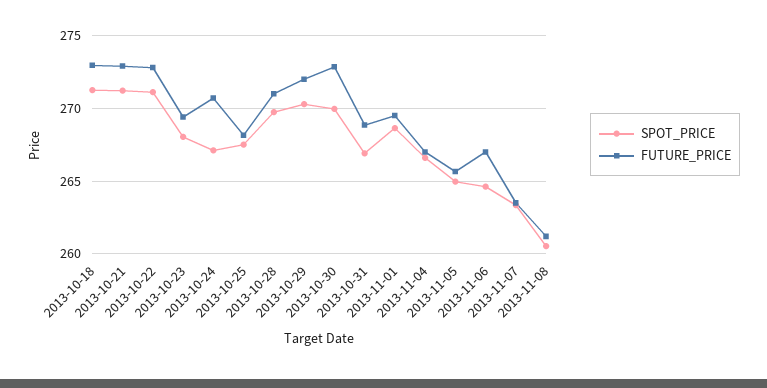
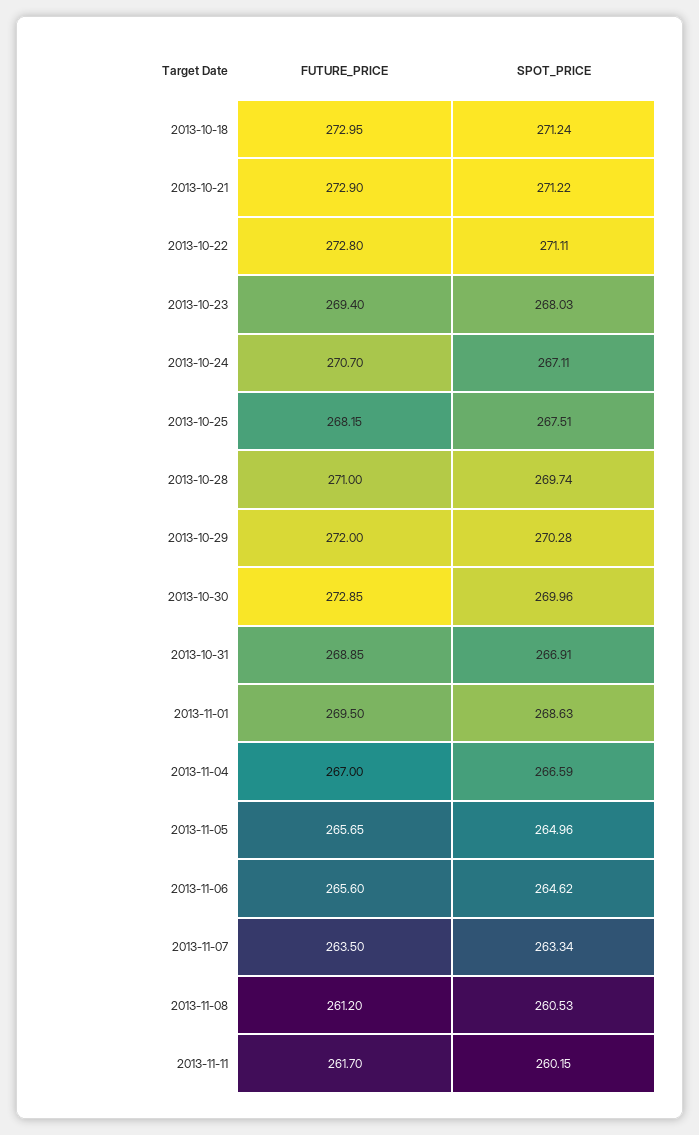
FUTURE_PRICE, 2013-11-06: 267 -> 265.6
FUTURE_PRICE, 2013-11-11: none -> 261.7
SPOT_PRICE, 2013-11-11: none -> 260.15

